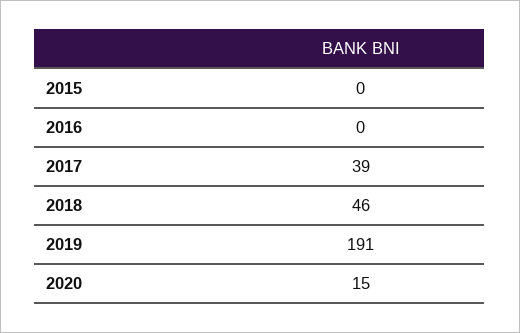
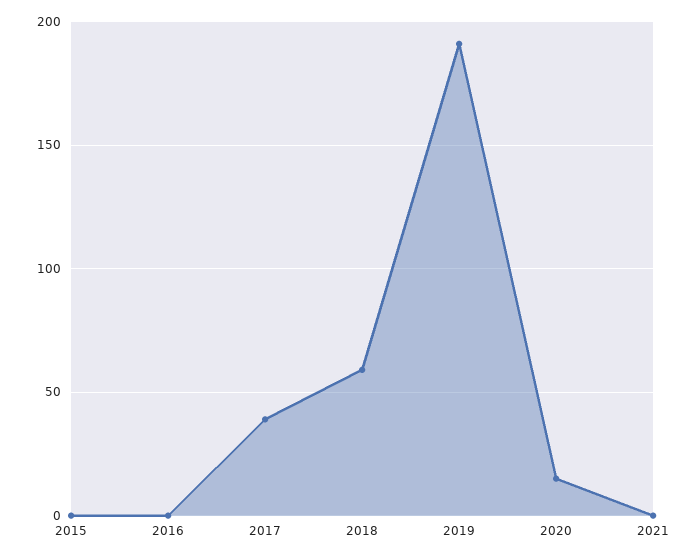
2018: 46 -> 60
2021: none -> 0

